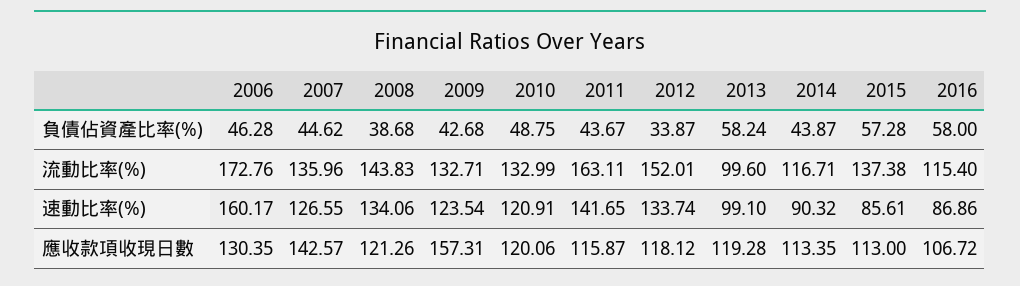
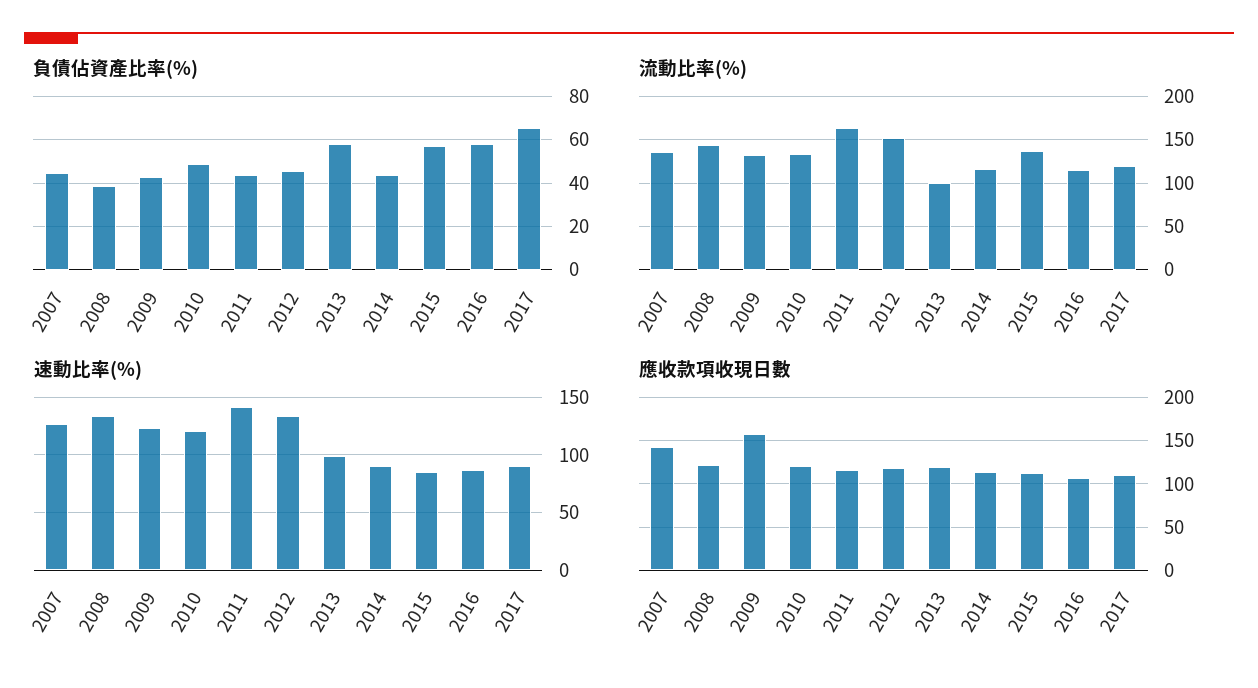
負債佔資產比率(%), 2006: 46.28 -> none
負債佔資產比率(%), 2012: 33.87 -> 45
流動比率(%), 2006: 172.76 -> none
速動比率(%), 2006: 160.17 -> none
應收款項收現日數, 2006: 130.35 -> none
負債佔資產比率(%), 2017: none -> 65
流動比率(%), 2017: none -> 120
速動比率(%), 2017: none -> 90
應收款項收現日數, 2017: none -> 110

